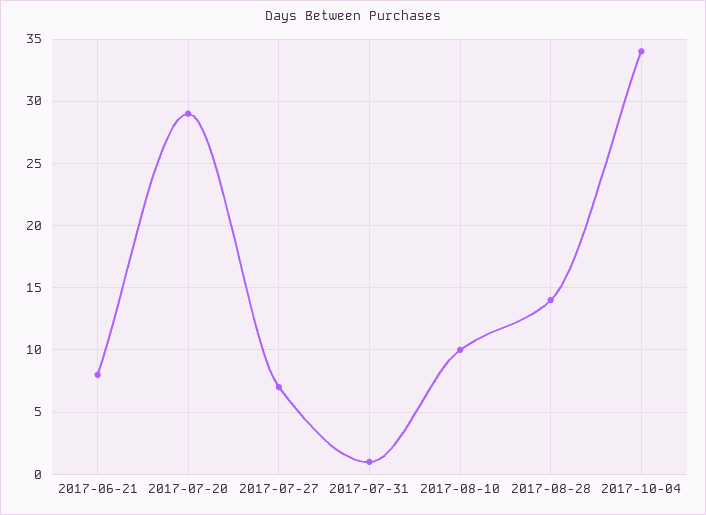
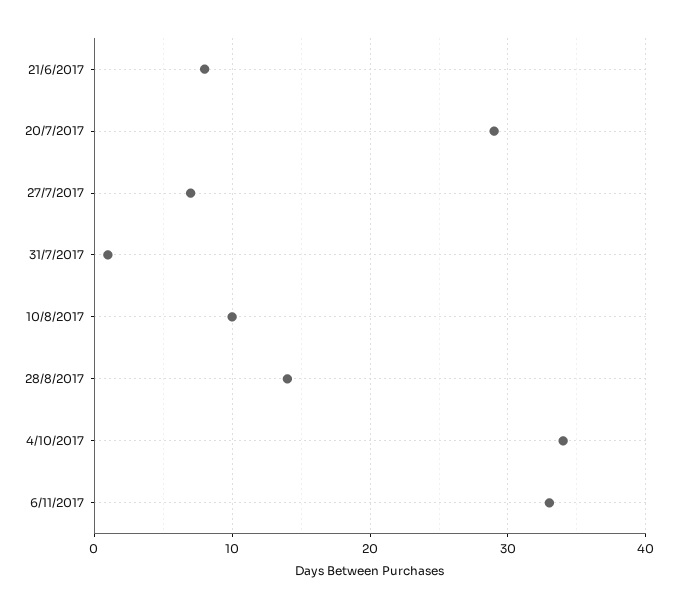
6/11/2017: none -> 33

